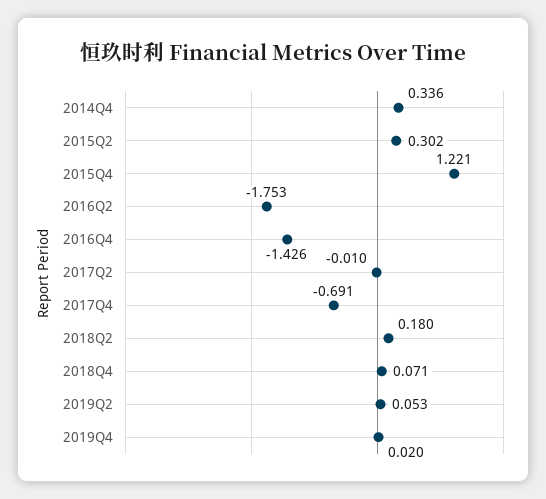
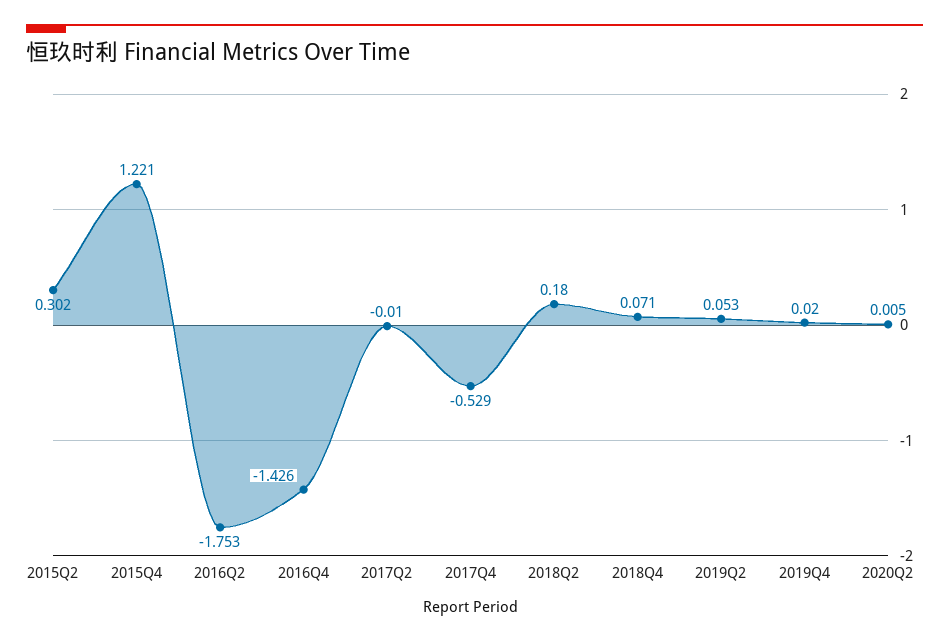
2014Q4: 0.336 -> none
2017Q4: -0.691 -> -0.529
2020Q2: none -> 0.005

